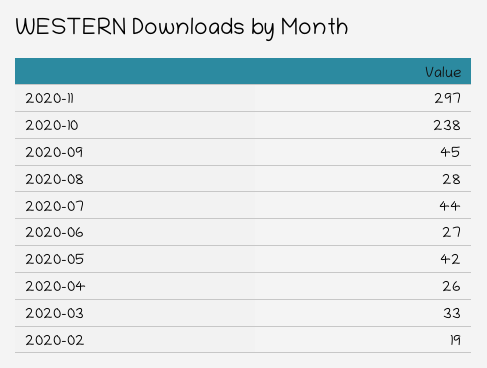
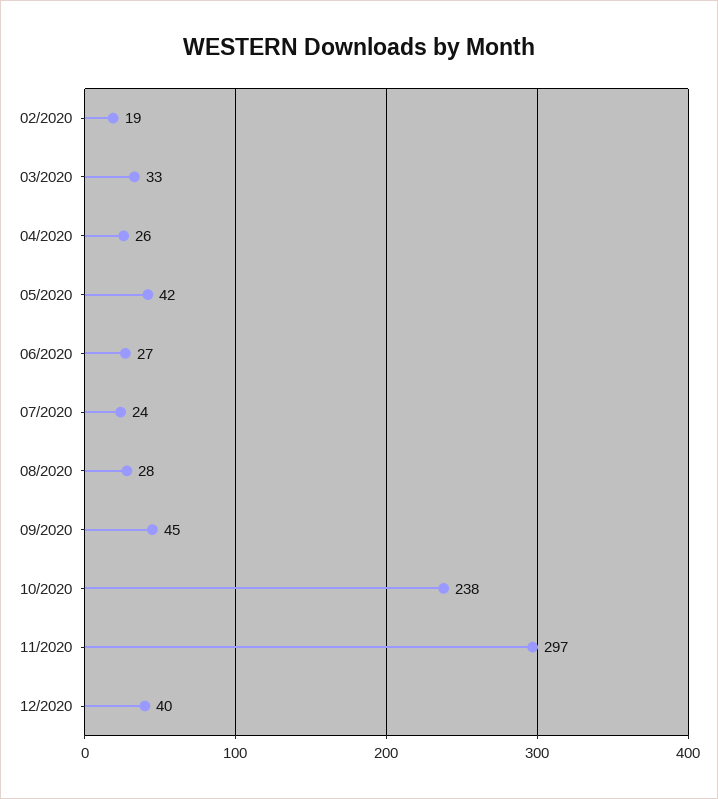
2020-07: 44 -> 24
12/2020: none -> 40

